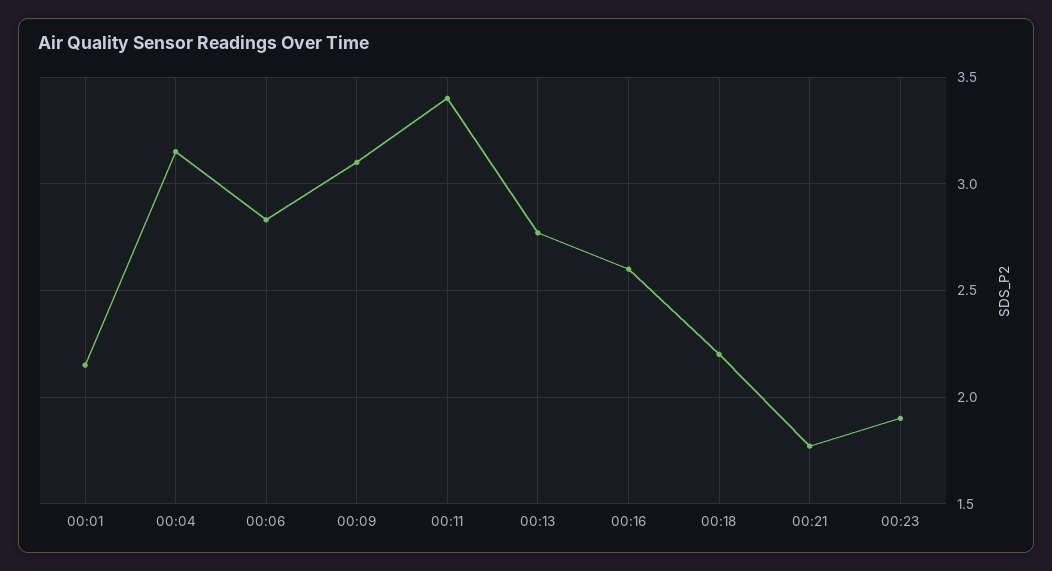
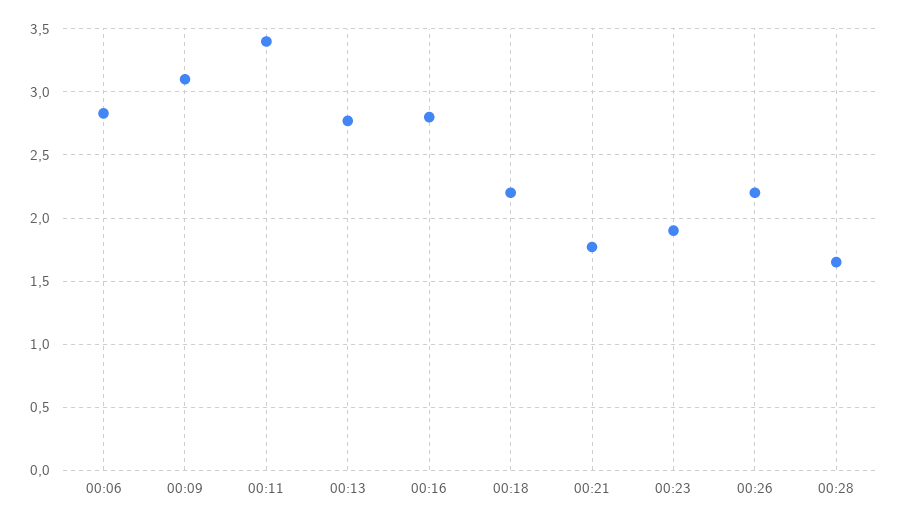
00:01: 2.15 -> none
00:04: 3.15 -> none
00:16: 2.6 -> 2.8
00:26: none -> 2.2
00:28: none -> 1.65

